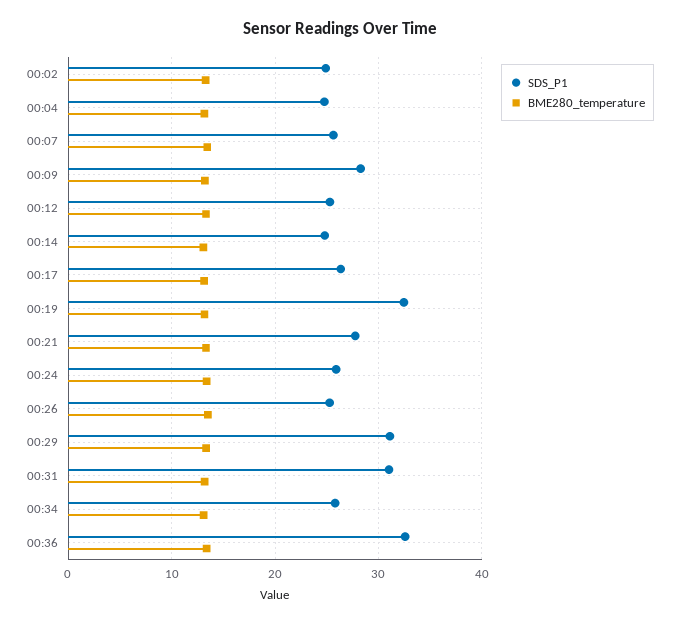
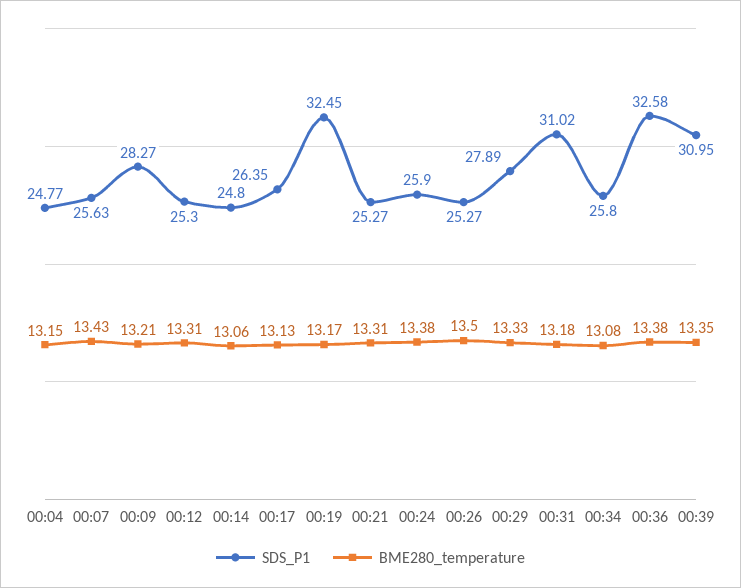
SDS_P1, 00:02: 25 -> none
BME280_temperature, 00:02: 13 -> none
SDS_P1, 00:21: 28 -> 25.27
SDS_P1, 00:29: 31 -> 27.89
SDS_P1, 00:39: none -> 30.95
BME280_temperature, 00:39: none -> 13.35

